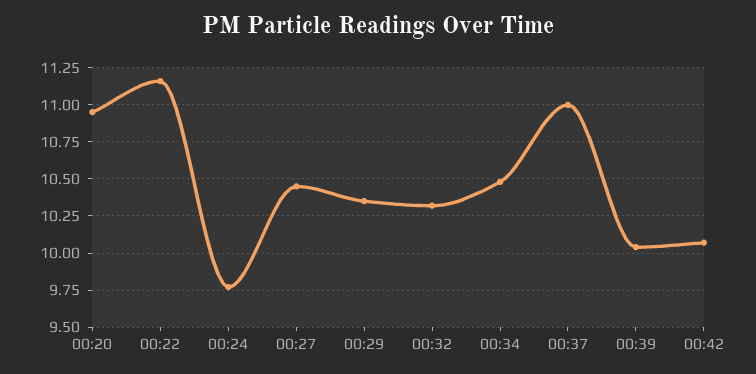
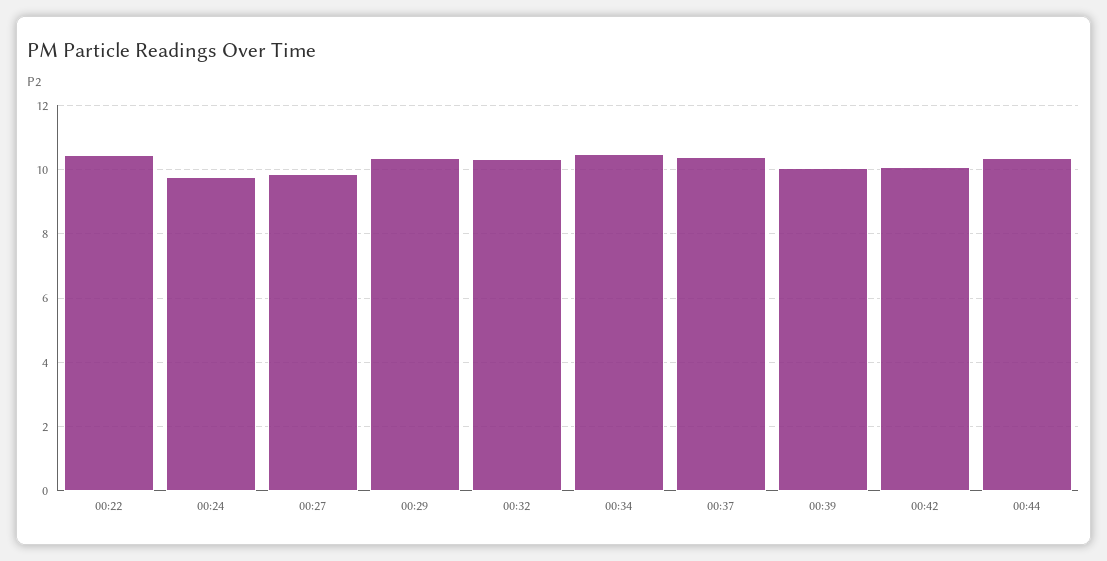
00:20: 10.95 -> none
00:22: 11.15 -> 10.4
00:27: 10.45 -> 9.8
00:37: 11 -> 10.4
00:44: none -> 10.4

